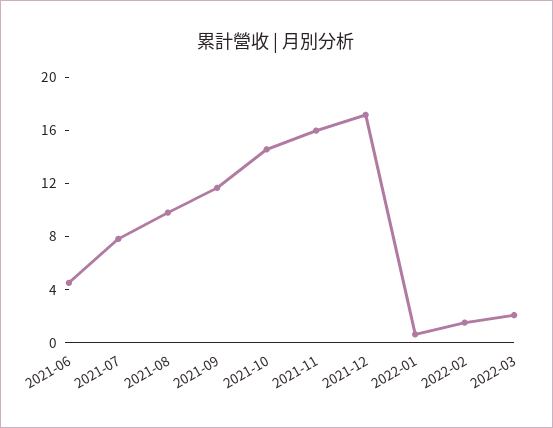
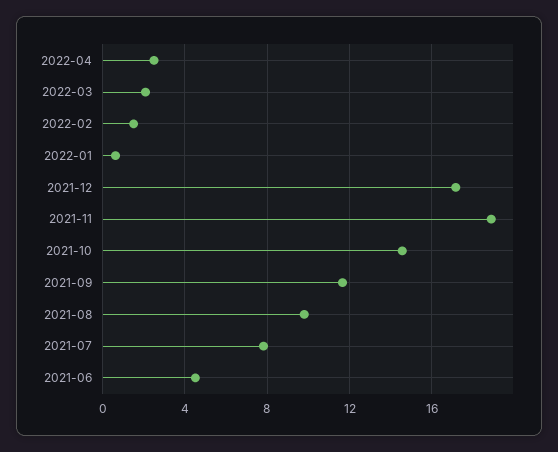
2021-11: 16 -> 19
2022-04: none -> 2.5

